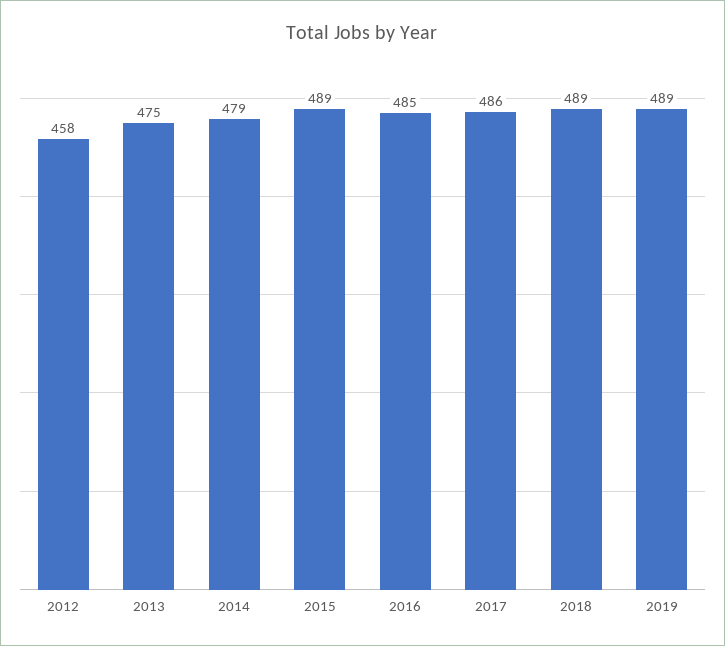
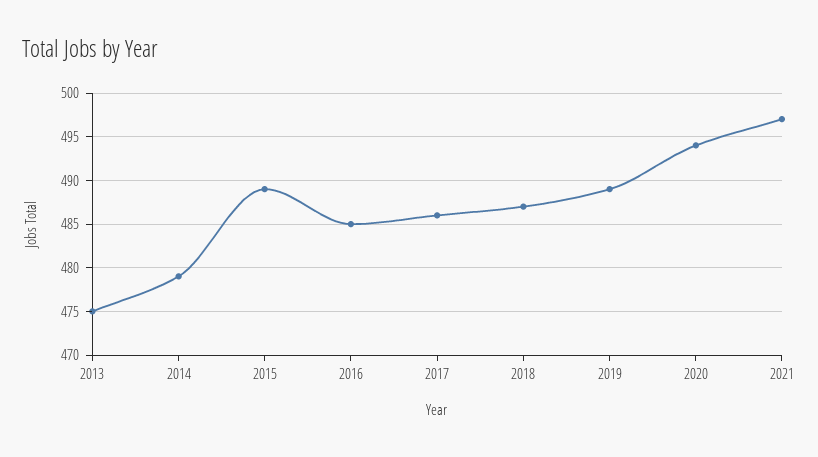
2012: 458 -> none
2018: 489 -> 487
2020: none -> 494
2021: none -> 497

